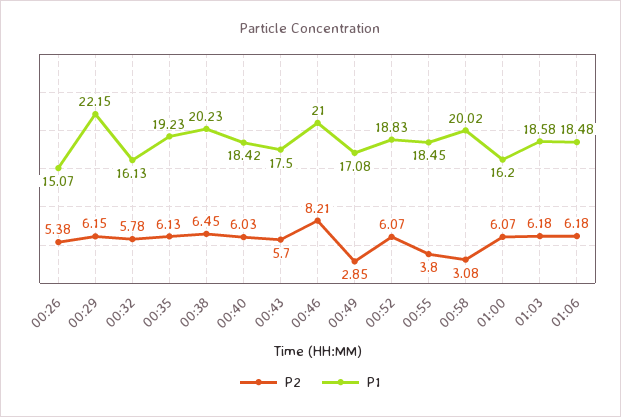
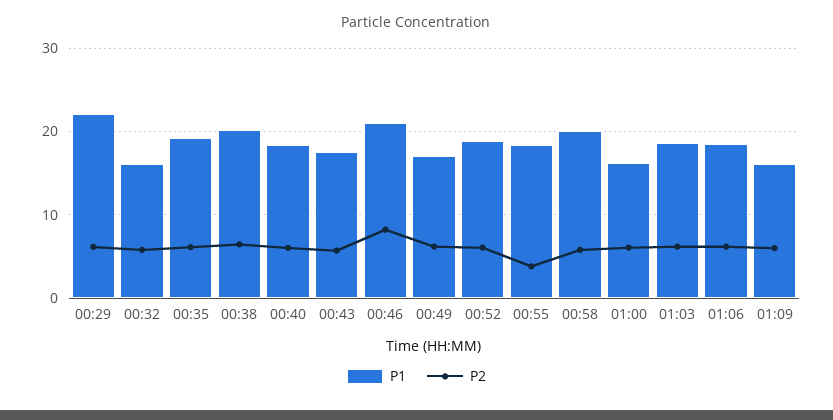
P2, 00:26: 5.38 -> none
P1, 00:26: 15.07 -> none
P2, 00:49: 2.85 -> 6
P2, 00:58: 3.08 -> 6
P1, 01:09: none -> 16
P2, 01:09: none -> 6

